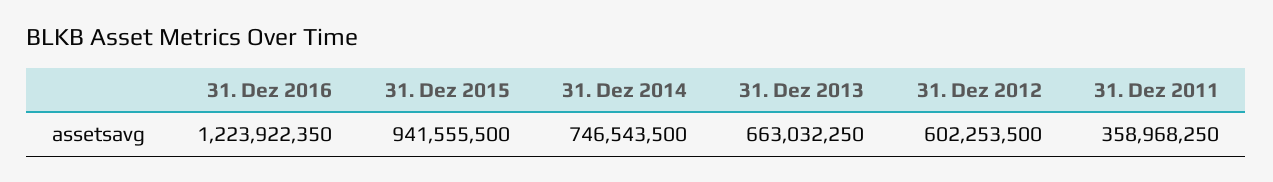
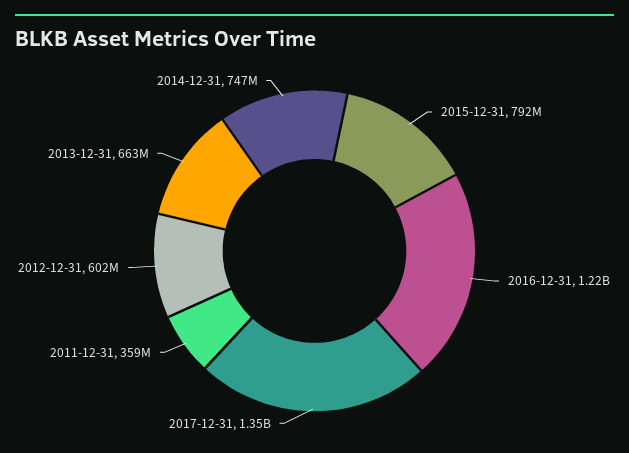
31. Dez 2015: 941555500 -> 792000000
2017-12-31: none -> 1350000000

